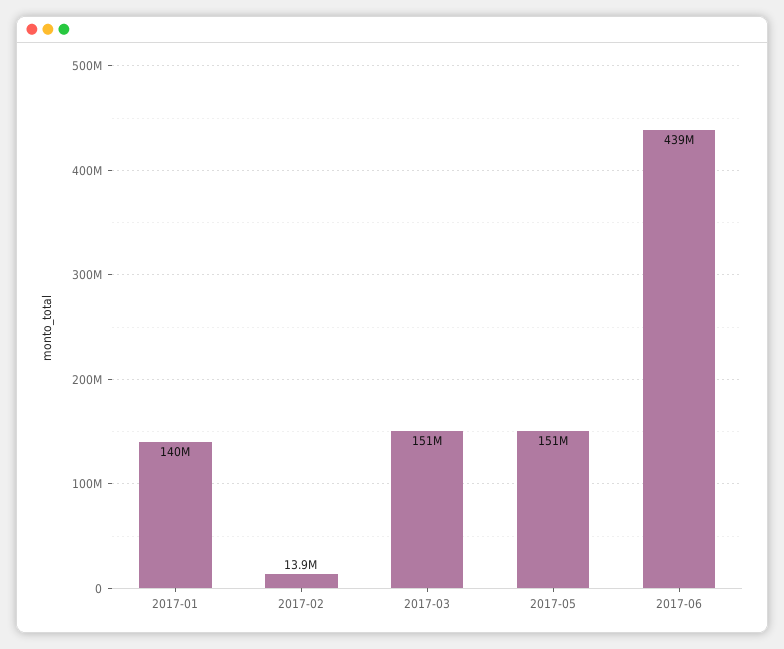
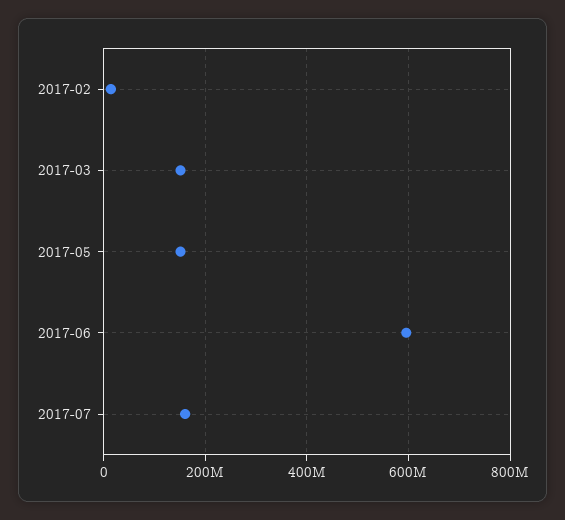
2017-01: 140000000 -> none
2017-06: 439000000 -> 600000000
2017-07: none -> 160000000

